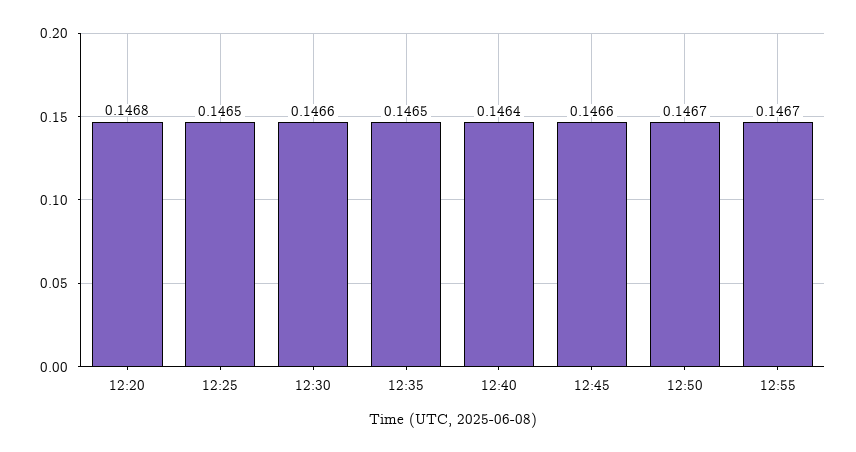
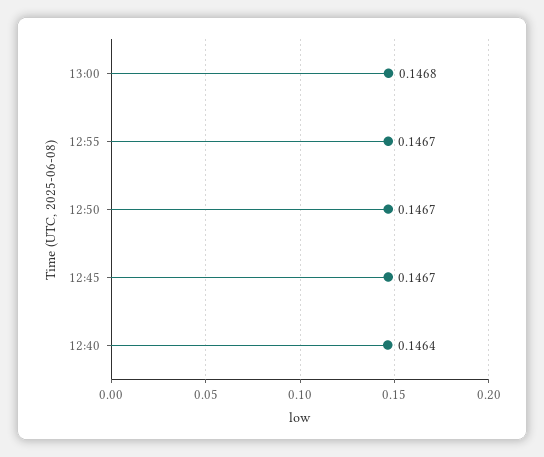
12:20: 0.1468 -> none
12:25: 0.1465 -> none
12:30: 0.1466 -> none
12:35: 0.1465 -> none
12:45: 0.1466 -> 0.1467
13:00: none -> 0.1468

